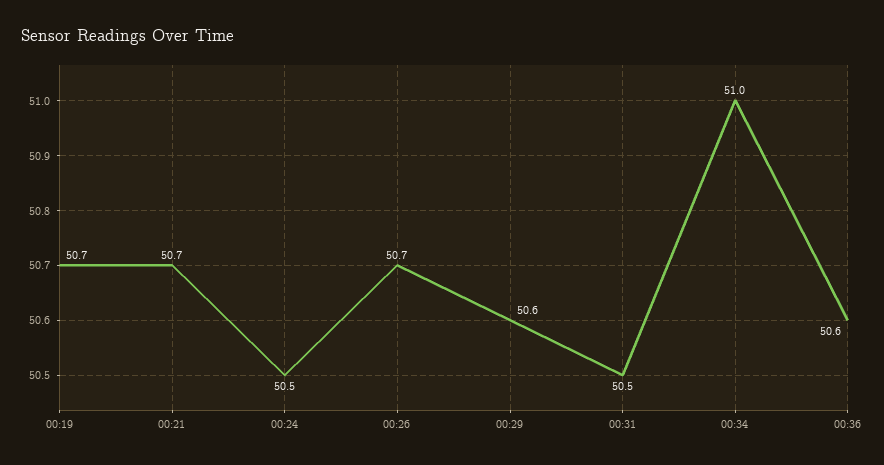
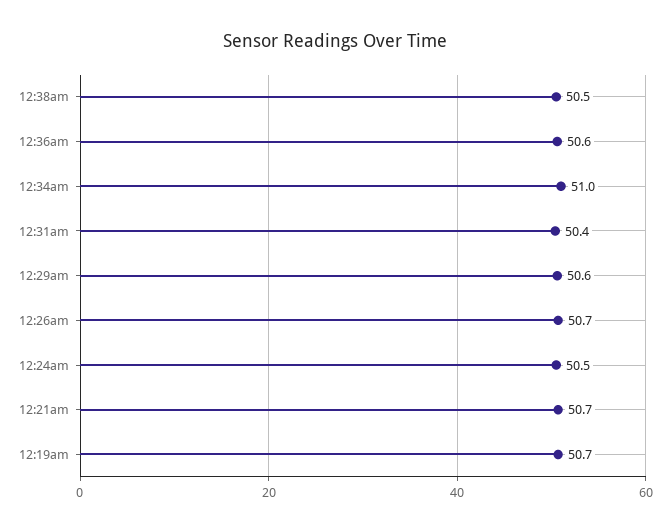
00:31: 50.5 -> 50.4
12:38am: none -> 50.5

